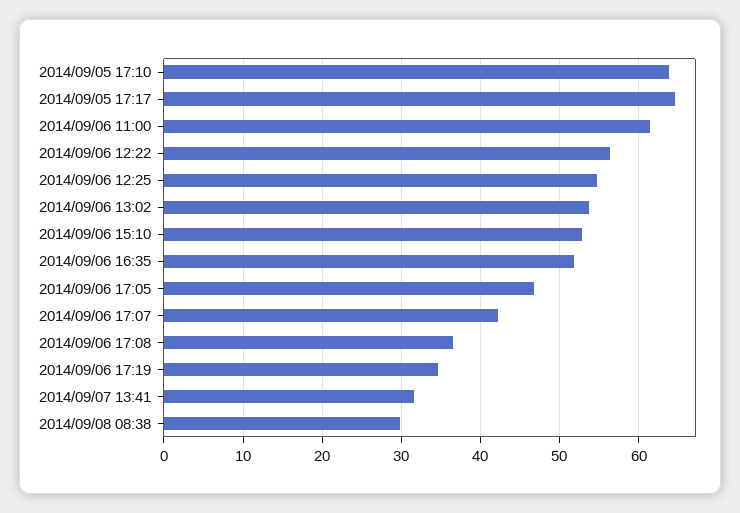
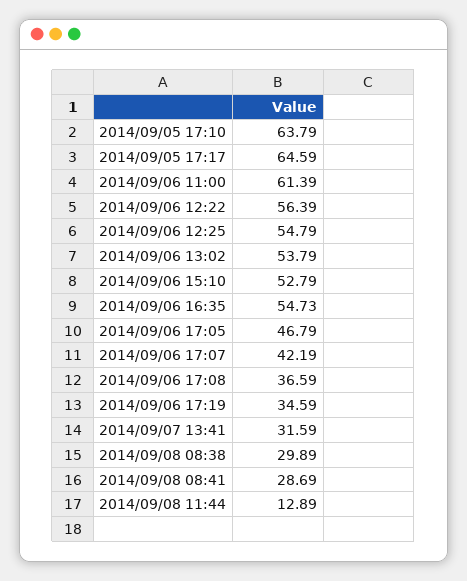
2014/09/06 16:35: 52 -> 54.73
2014/09/08 08:41: none -> 28.69
2014/09/08 11:44: none -> 12.89

